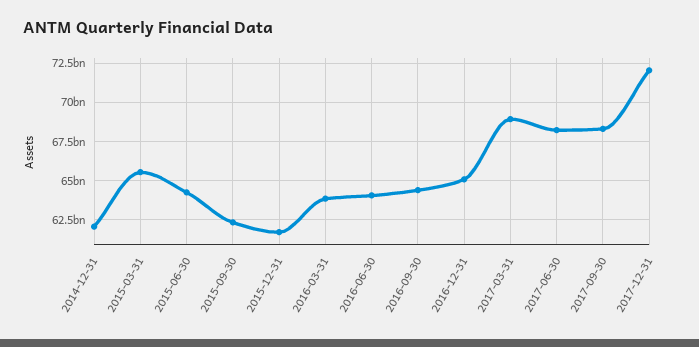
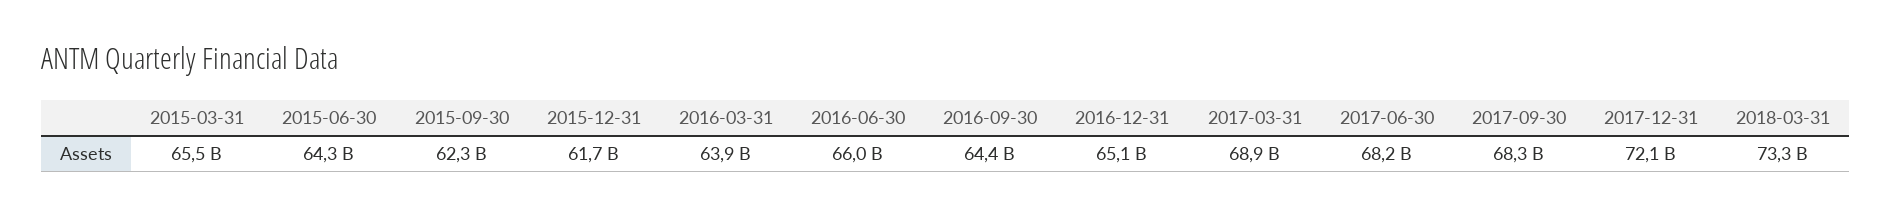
2014-12-31: 62000000000 -> none
2016-06-30: 64000000000 -> 66000000000
2018-03-31: none -> 73300000000

